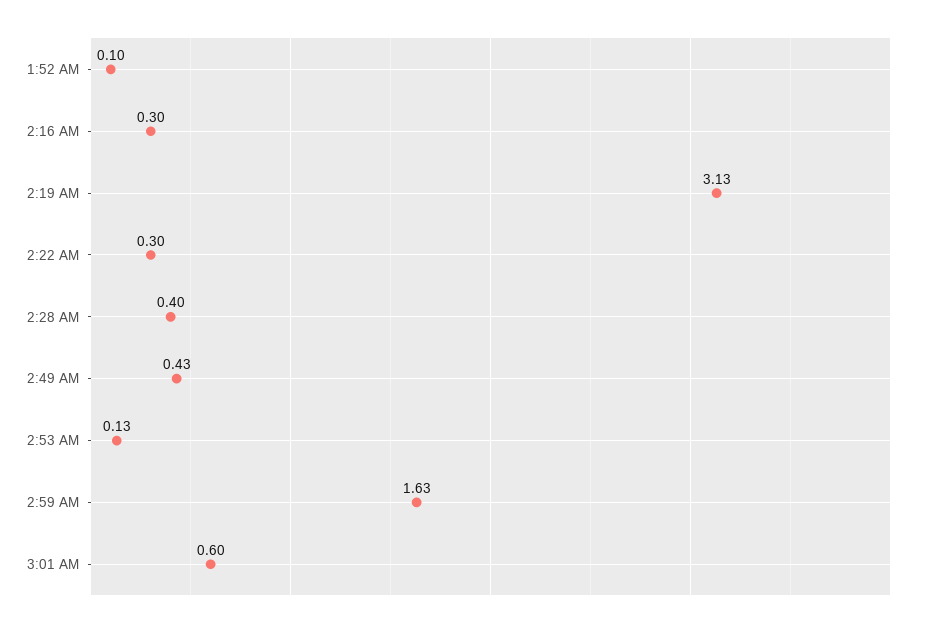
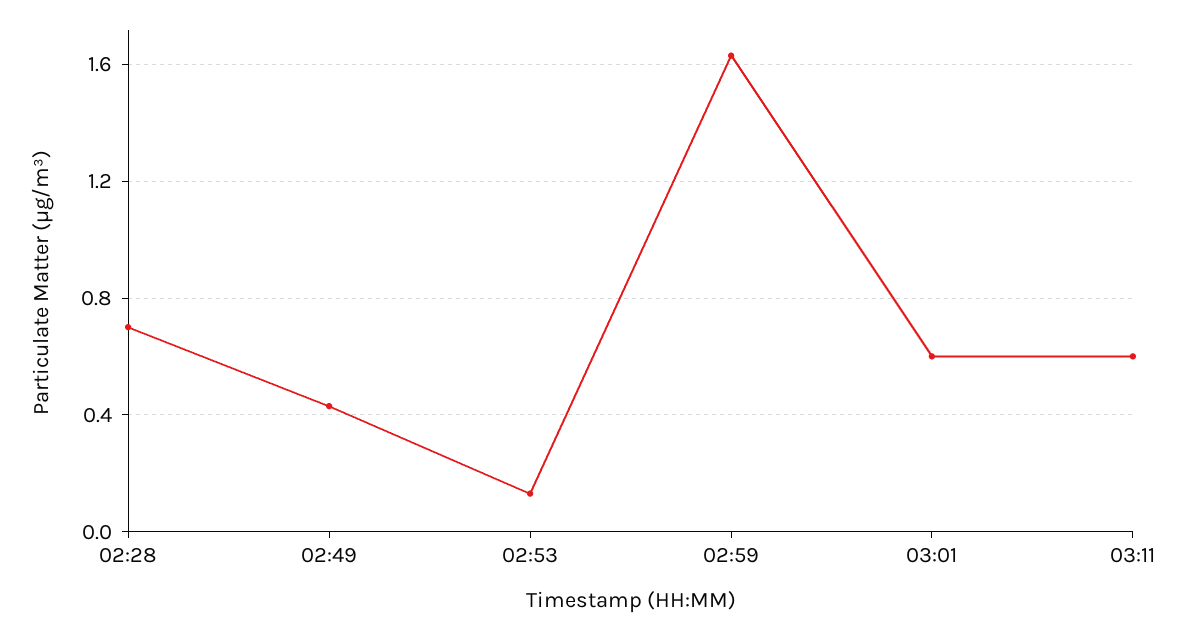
1:52 AM: 0.1 -> none
2:16 AM: 0.3 -> none
2:19 AM: 3.13 -> none
2:22 AM: 0.3 -> none
2:28 AM: 0.4 -> 0.7
03:11: none -> 0.6

